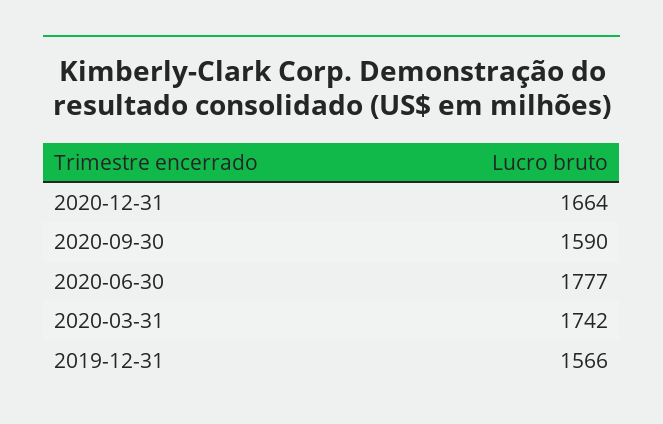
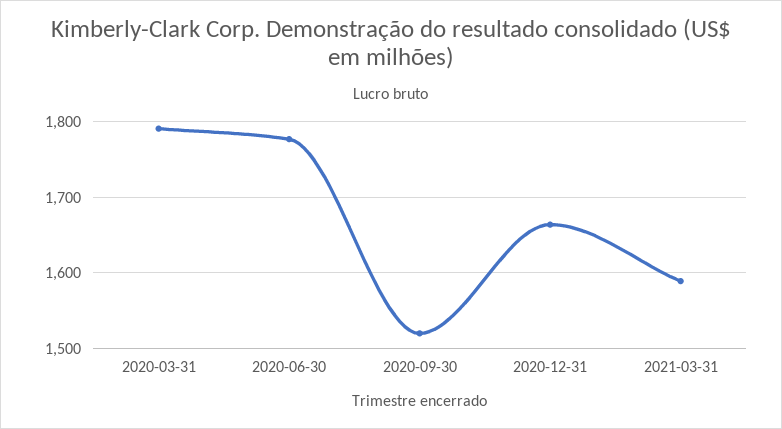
2020-09-30: 1590 -> 1520
2020-03-31: 1742 -> 1790
2019-12-31: 1566 -> none
2021-03-31: none -> 1590

